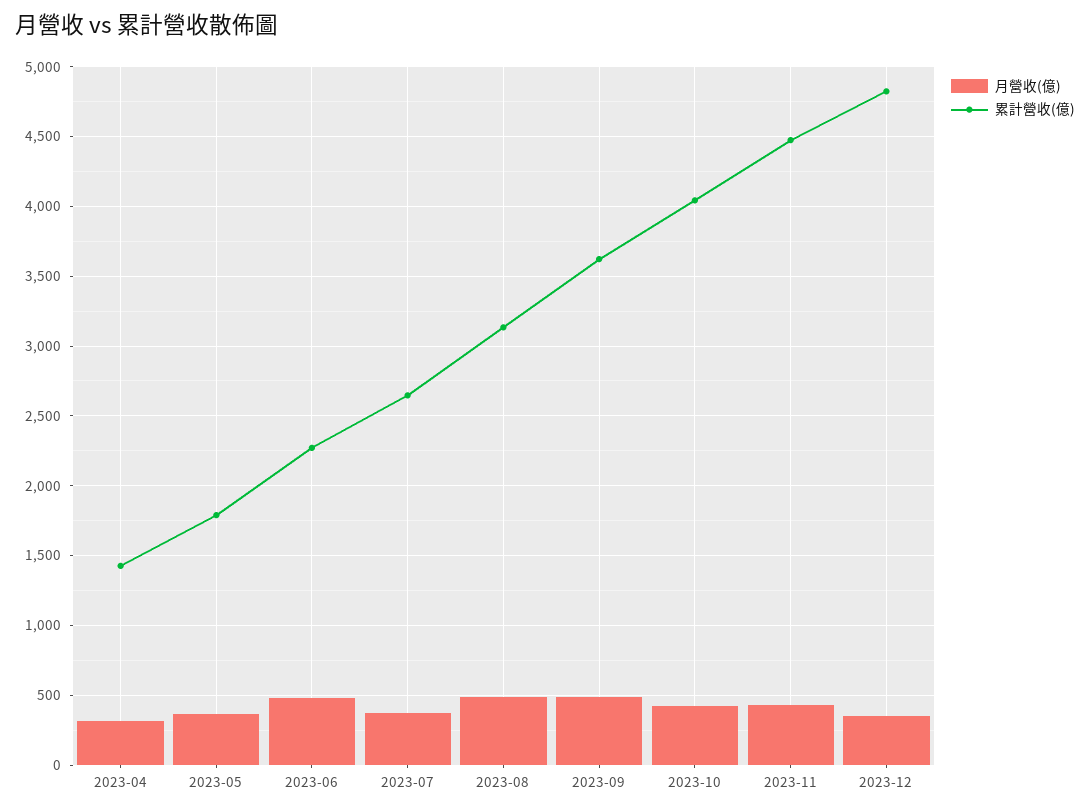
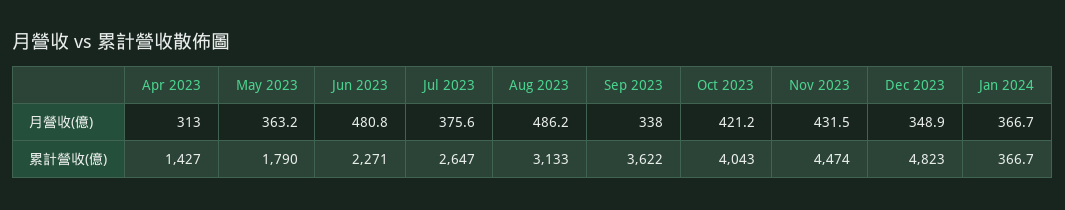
月營收(億), 2023-09: 500 -> 338
月營收(億), Jan 2024: none -> 366.7
累計營收(億), Jan 2024: none -> 366.7

